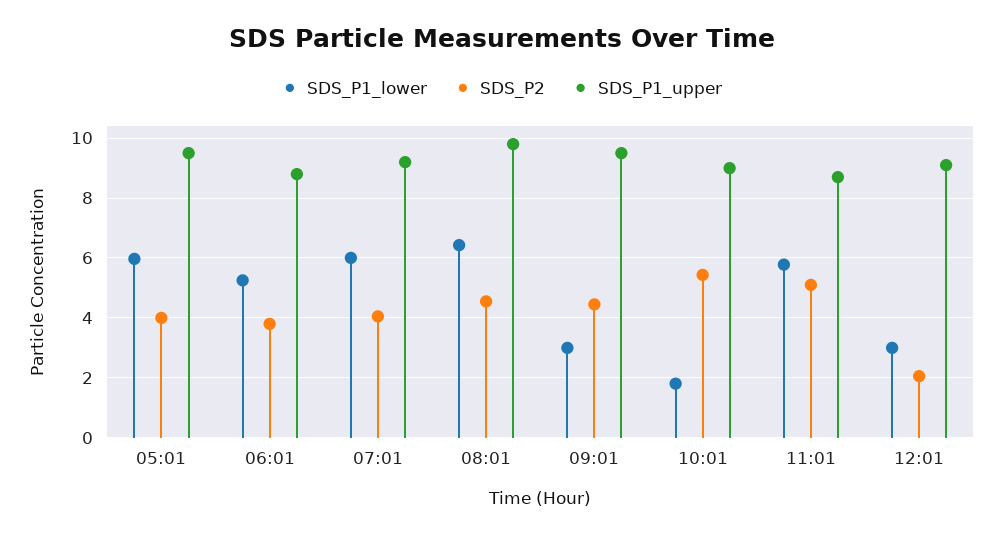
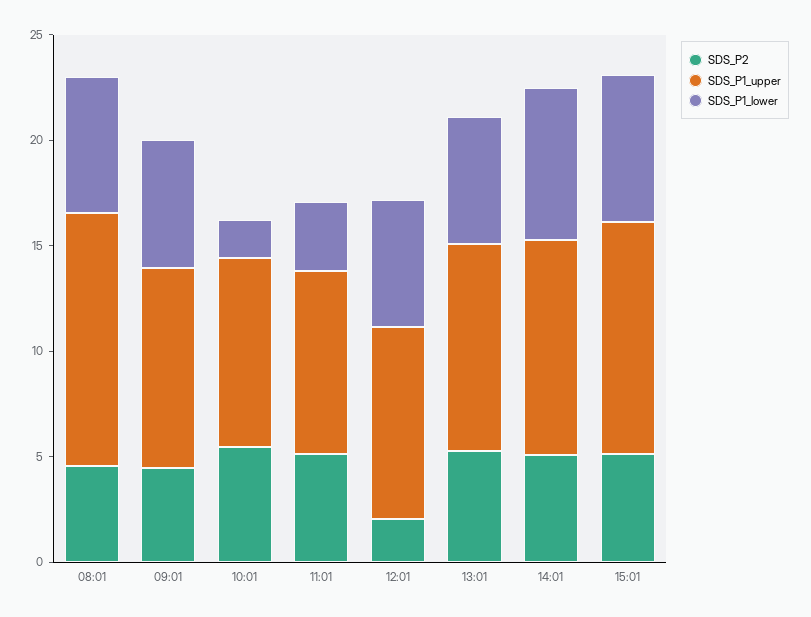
SDS_P1_lower, 05:01: 6 -> none
SDS_P2, 05:01: 4 -> none
SDS_P1_upper, 05:01: 9.5 -> none
SDS_P1_lower, 06:01: 5.25 -> none
SDS_P2, 06:01: 3.75 -> none
SDS_P1_upper, 06:01: 8.75 -> none
SDS_P1_lower, 07:01: 6 -> none
SDS_P2, 07:01: 4 -> none
SDS_P1_upper, 07:01: 9.25 -> none
SDS_P1_upper, 08:01: 9.75 -> 12
SDS_P1_lower, 09:01: 3 -> 6
SDS_P1_lower, 11:01: 5.75 -> 3
SDS_P1_lower, 12:01: 3 -> 6
SDS_P2, 13:01: none -> 5
SDS_P1_upper, 13:01: none -> 10
SDS_P1_lower, 13:01: none -> 6
SDS_P2, 14:01: none -> 5
SDS_P1_upper, 14:01: none -> 10
SDS_P1_lower, 14:01: none -> 7
SDS_P2, 15:01: none -> 5
SDS_P1_upper, 15:01: none -> 11
SDS_P1_lower, 15:01: none -> 7

